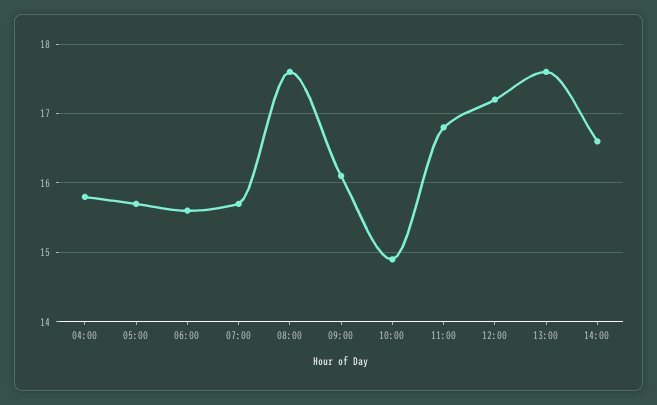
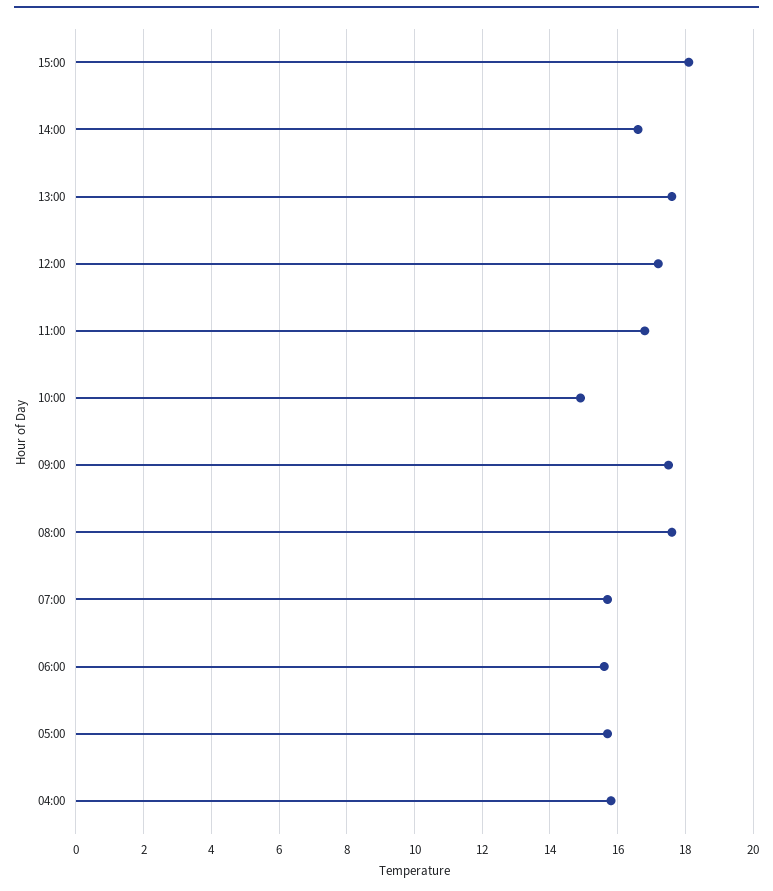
09:00: 16.1 -> 17.5
15:00: none -> 18

